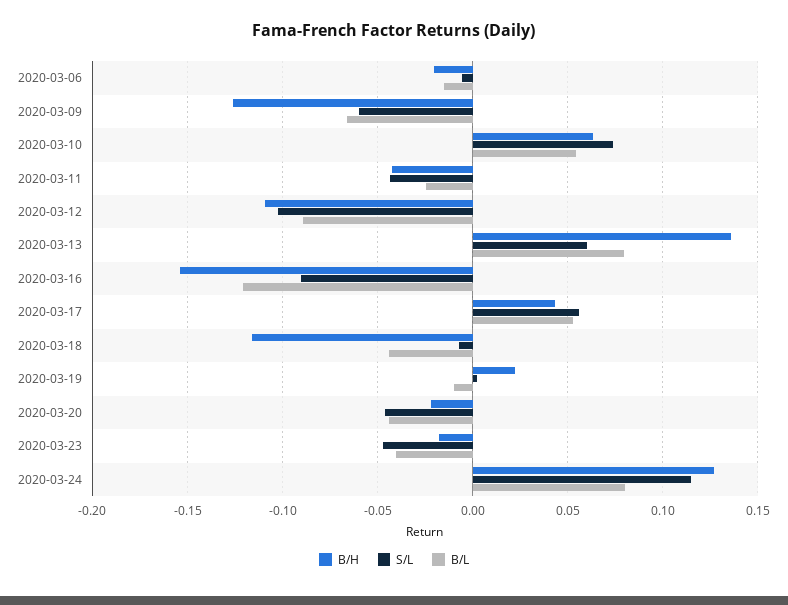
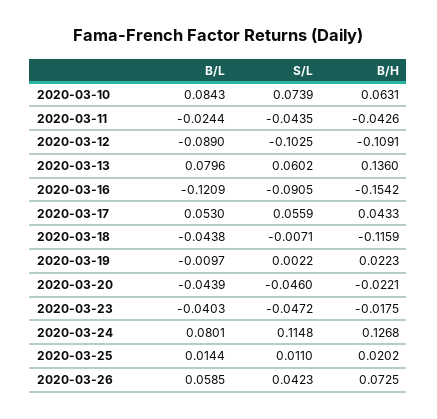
B/H, 2020-03-06: -0.02 -> none
S/L, 2020-03-06: -0.005 -> none
B/L, 2020-03-06: -0.015 -> none
B/H, 2020-03-09: -0.125 -> none
S/L, 2020-03-09: -0.06 -> none
B/L, 2020-03-09: -0.065 -> none
B/L, 2020-03-10: 0.055 -> 0.0843
B/L, 2020-03-25: none -> 0.0144
S/L, 2020-03-25: none -> 0.011
B/H, 2020-03-25: none -> 0.0202
B/L, 2020-03-26: none -> 0.0585
S/L, 2020-03-26: none -> 0.0423
B/H, 2020-03-26: none -> 0.0725

